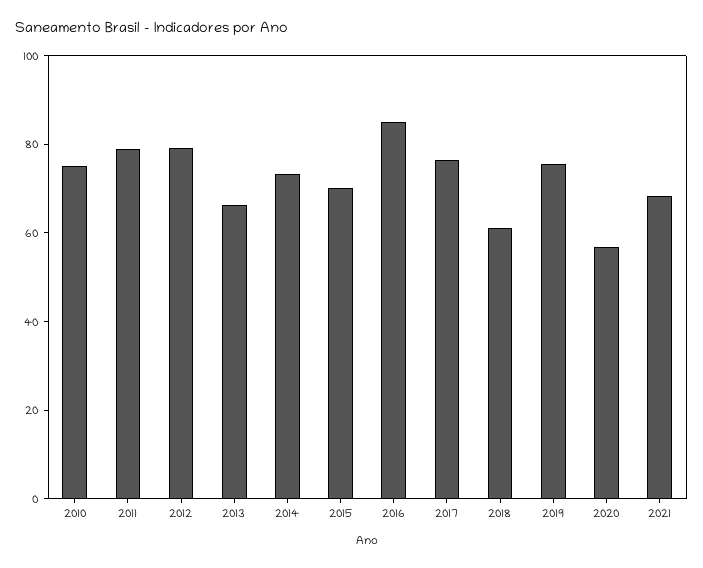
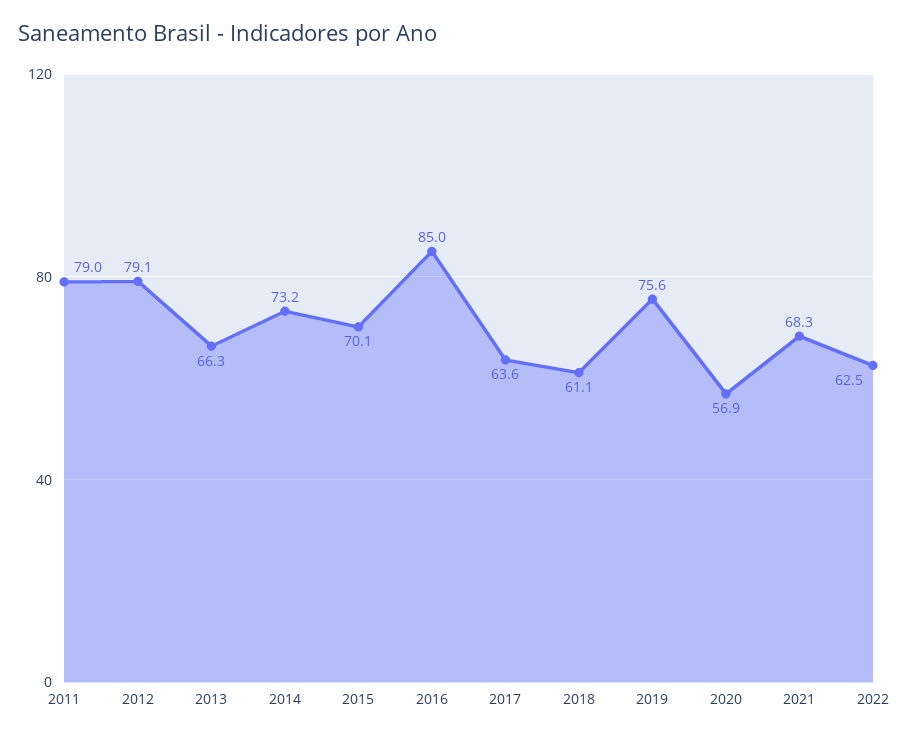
2010: 75 -> none
2017: 75 -> 63.6
2022: none -> 62.5

